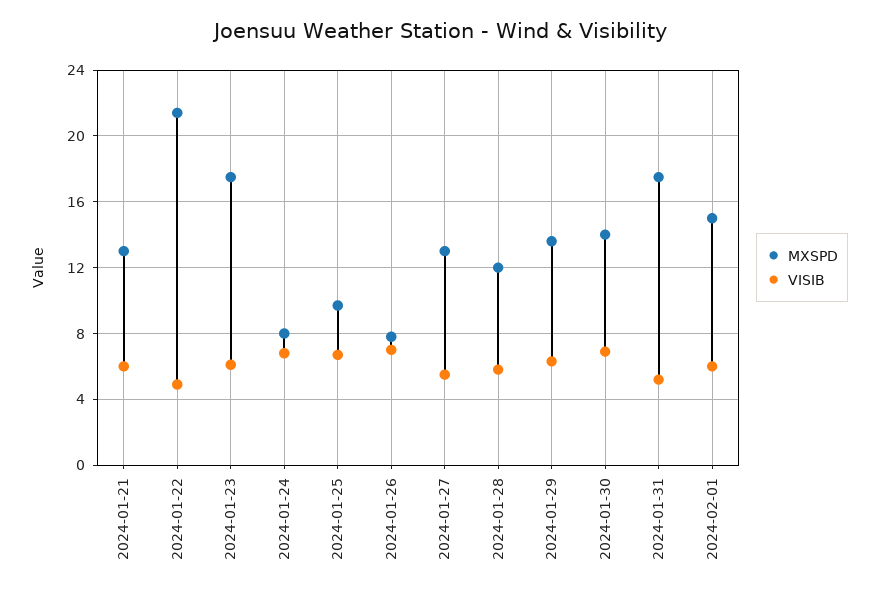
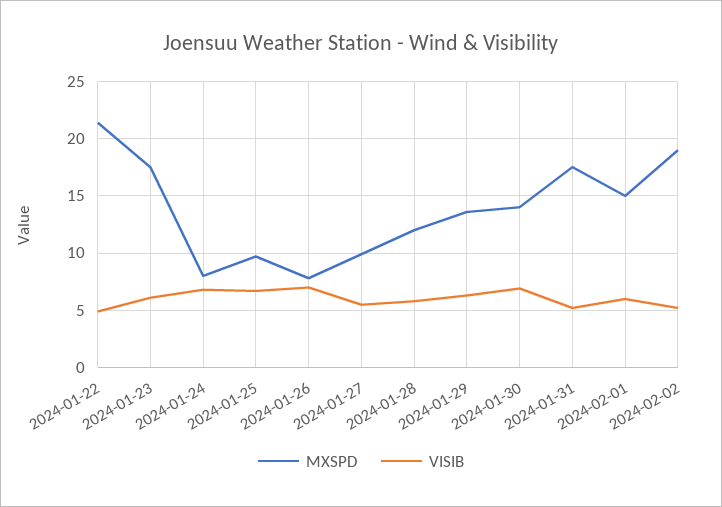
MXSPD, 2024-01-21: 13 -> none
VISIB, 2024-01-21: 6 -> none
MXSPD, 2024-01-27: 13 -> 10
MXSPD, 2024-02-02: none -> 19
VISIB, 2024-02-02: none -> 5

